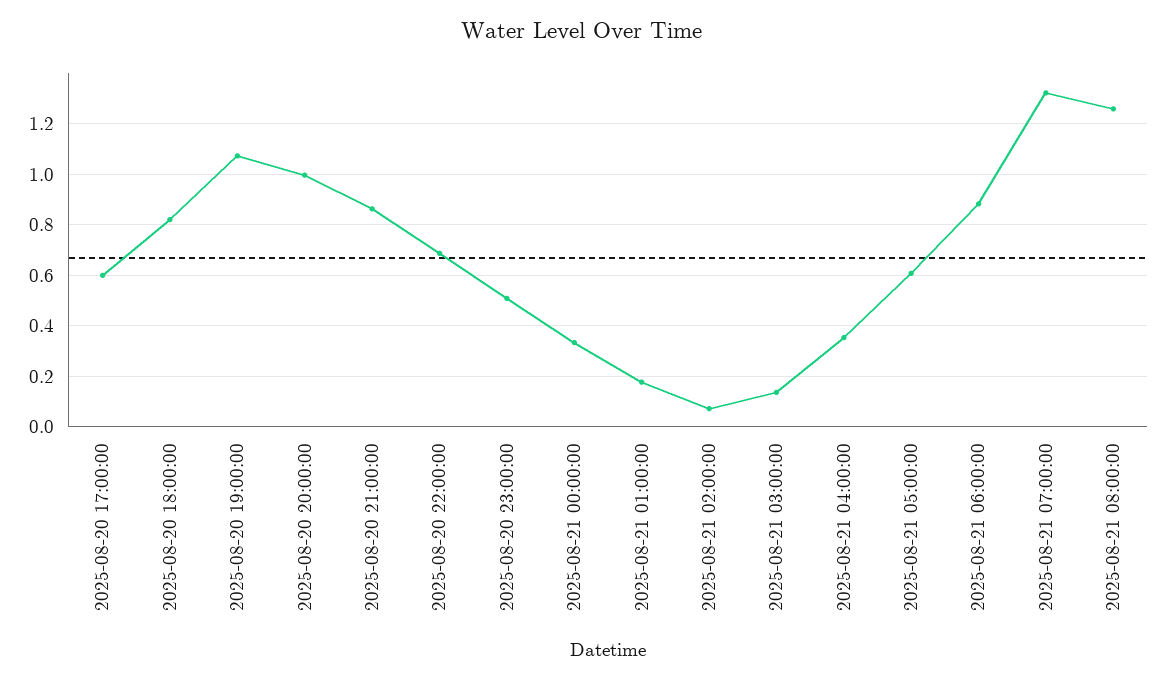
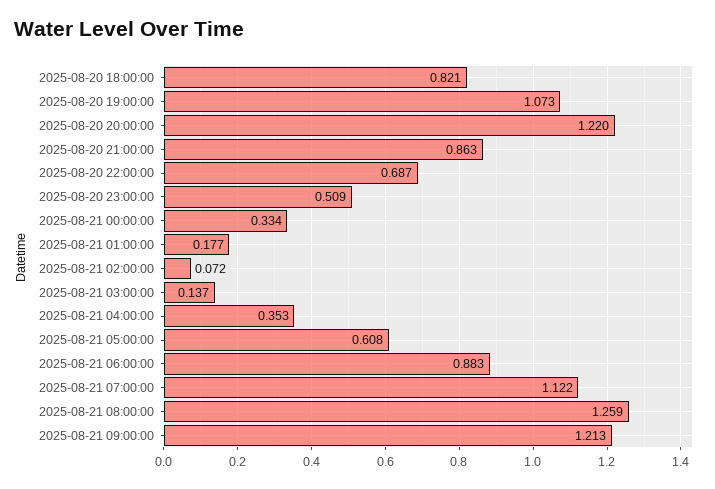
2025-08-20 17:00:00: 0.6 -> none
2025-08-20 20:00:00: 1 -> 1.22
2025-08-21 07:00:00: 1.325 -> 1.122
2025-08-21 09:00:00: none -> 1.213

